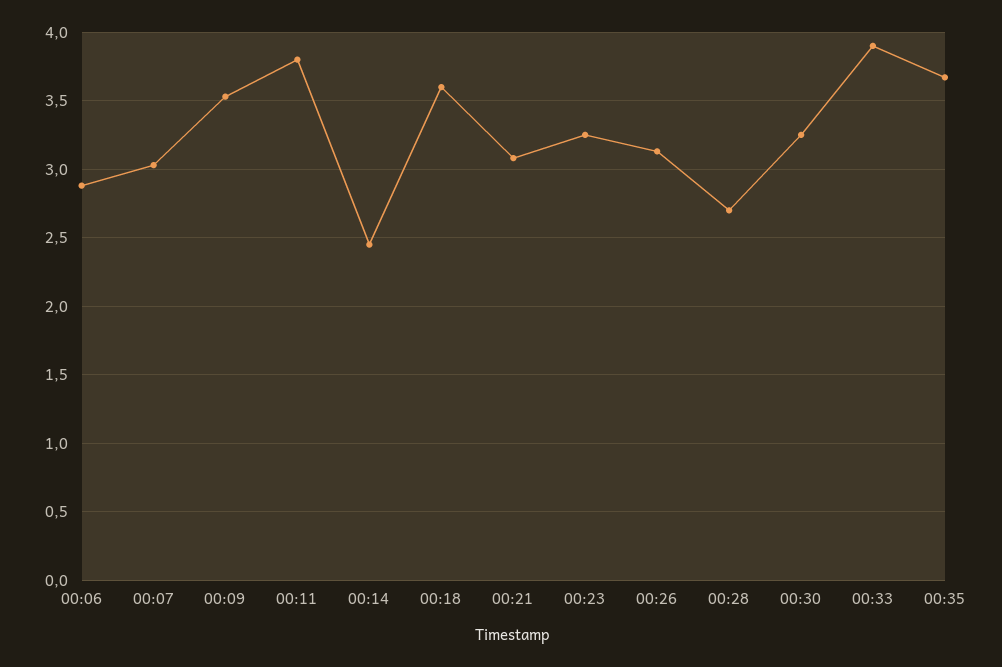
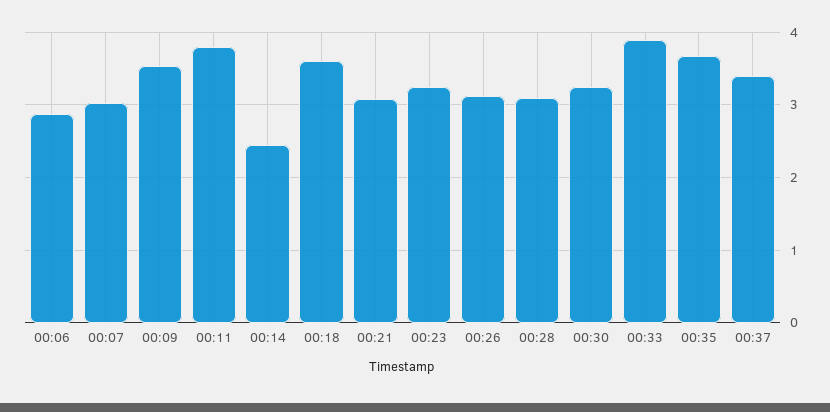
00:28: 2.7 -> 3.1
00:37: none -> 3.4

